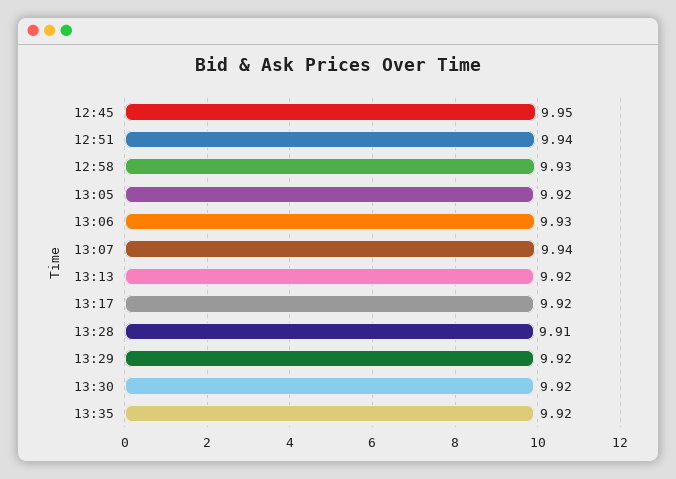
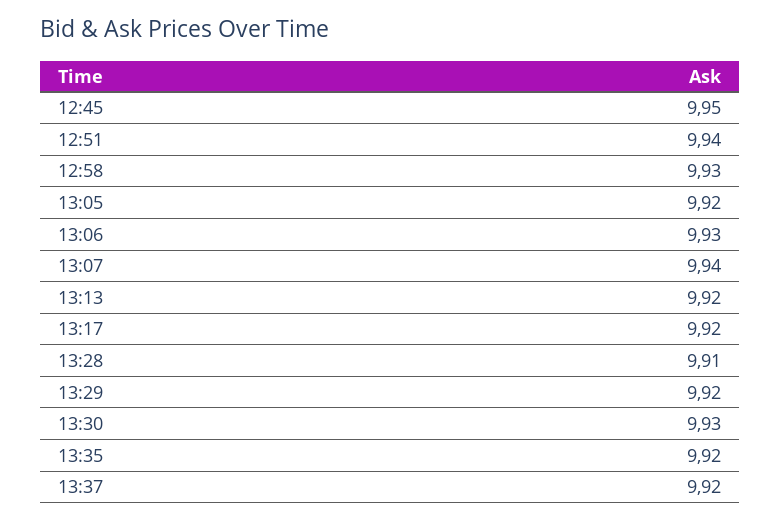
13:30: 9.92 -> 9.93
13:37: none -> 9.92

